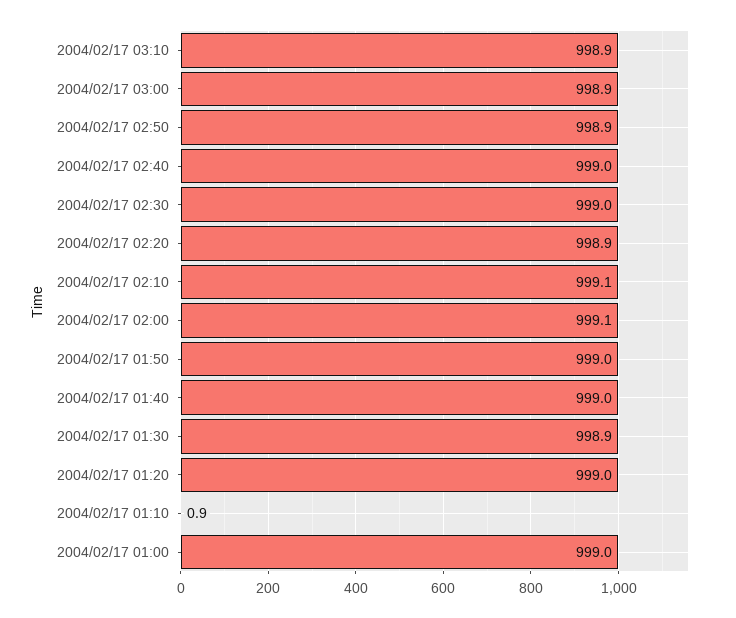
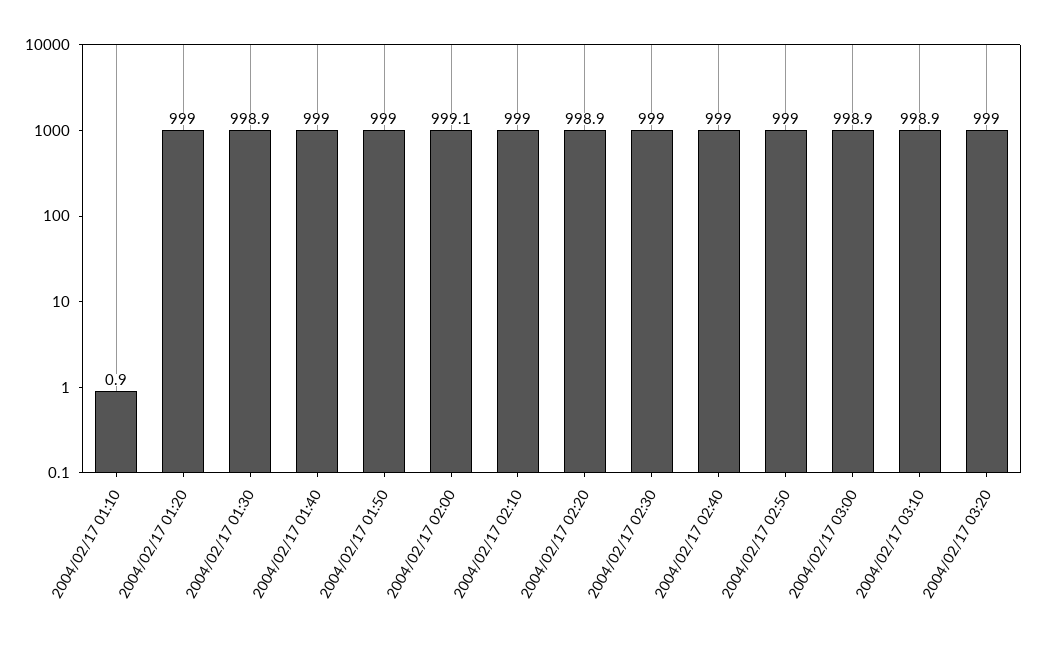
2004/02/17 02:50: 998.9 -> 999
2004/02/17 02:10: 999.1 -> 999
2004/02/17 01:00: 999 -> none
2004/02/17 03:20: none -> 999

